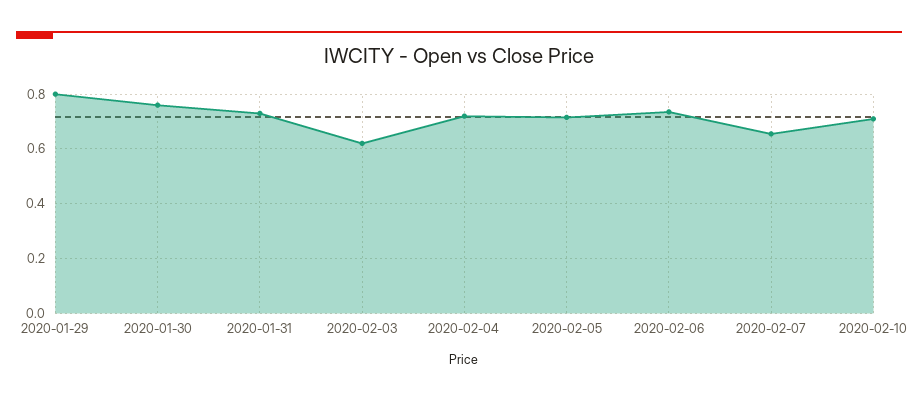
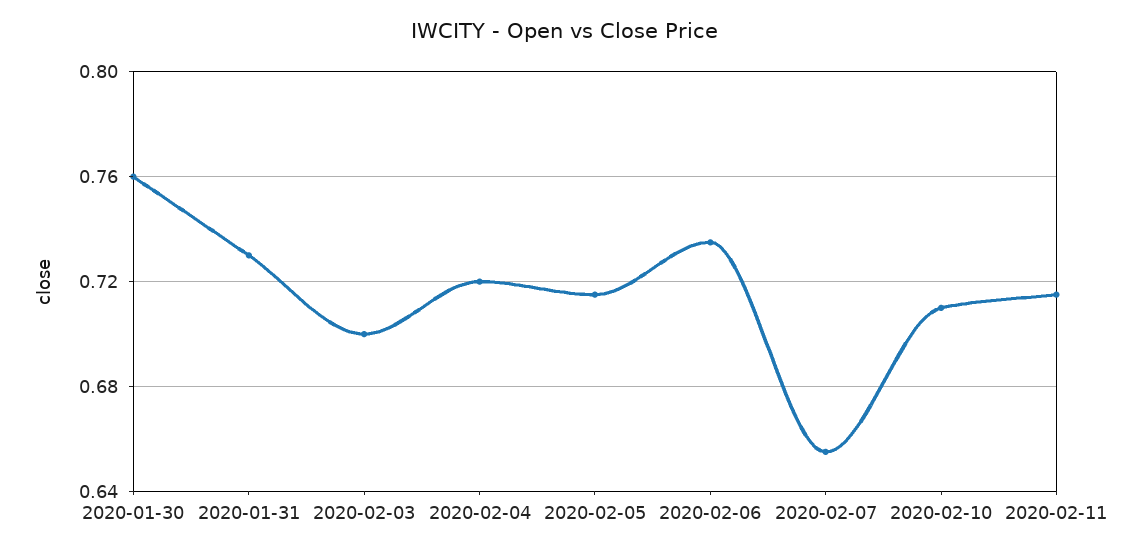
2020-01-29: 0.8 -> none
2020-02-03: 0.625 -> 0.7
2020-02-11: none -> 0.715

